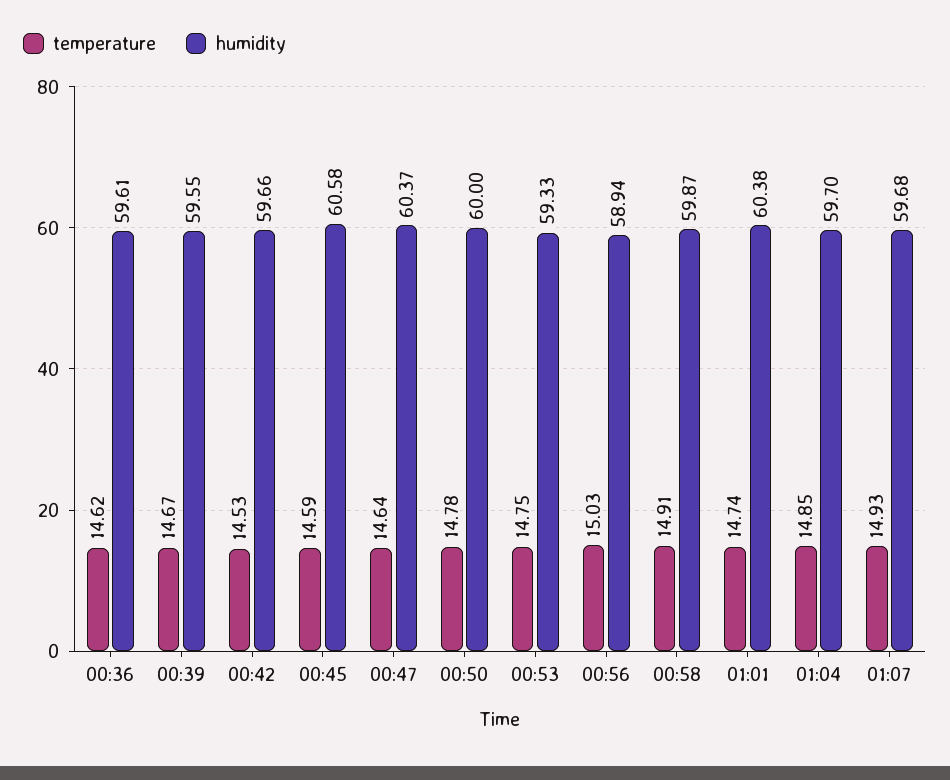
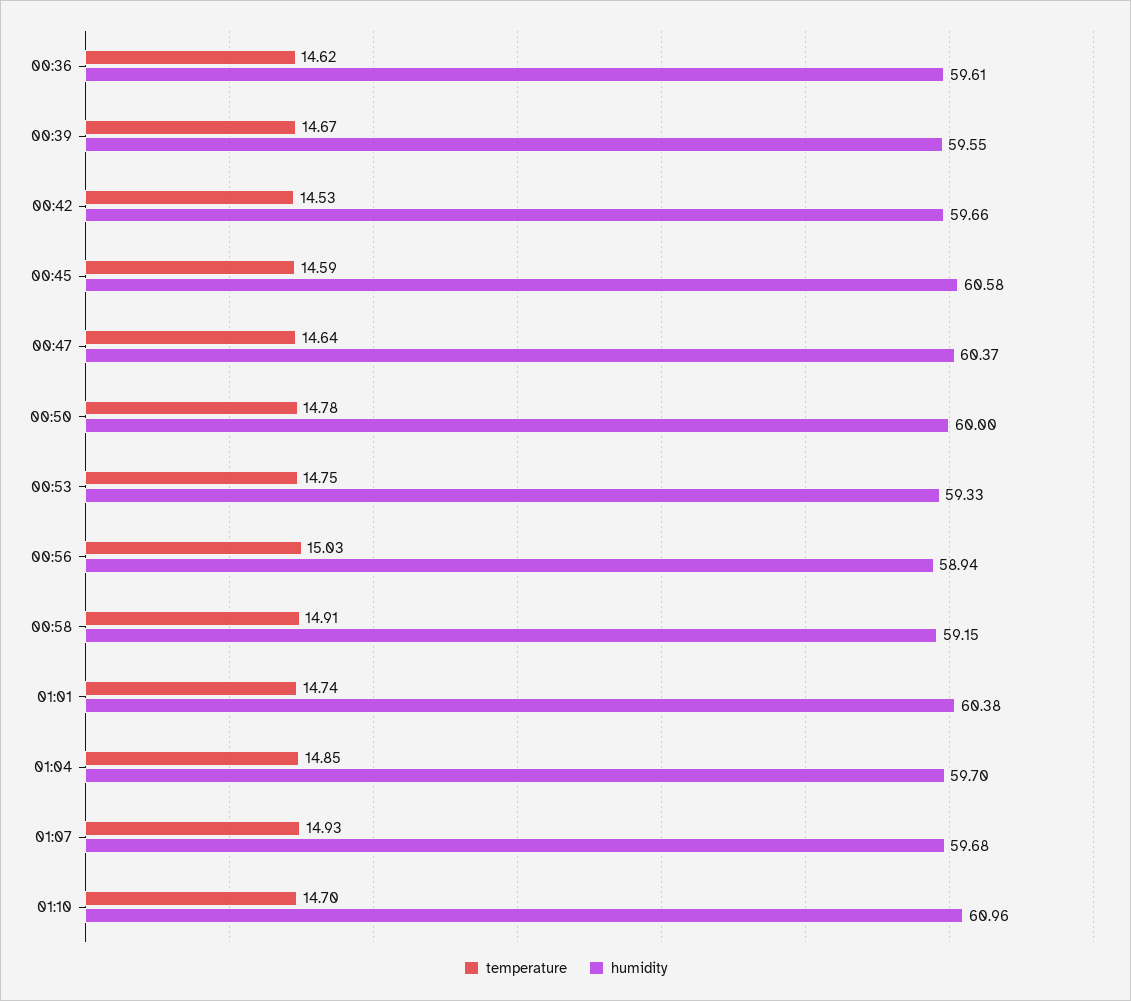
humidity, 00:58: 59.87 -> 59.15
temperature, 01:10: none -> 14.7
humidity, 01:10: none -> 60.96

